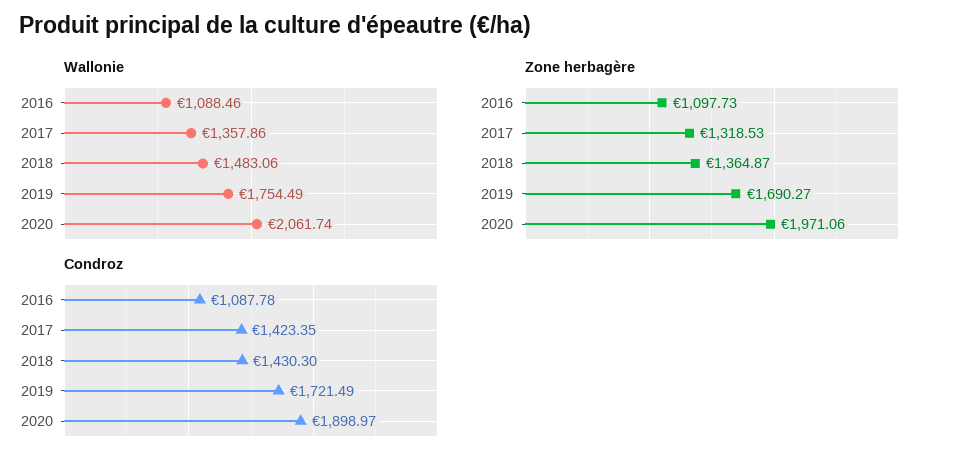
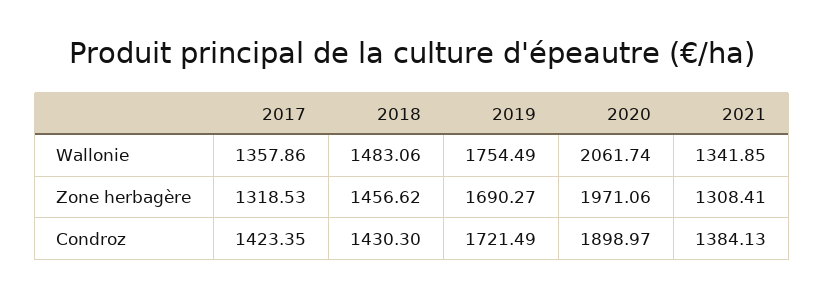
Wallonie, 2016: 1088.46 -> none
Zone herbagère, 2016: 1097.73 -> none
Zone herbagère, 2018: 1364.87 -> 1456.62
Condroz, 2016: 1087.78 -> none
Wallonie, 2021: none -> 1341.85
Zone herbagère, 2021: none -> 1308.41
Condroz, 2021: none -> 1384.13

